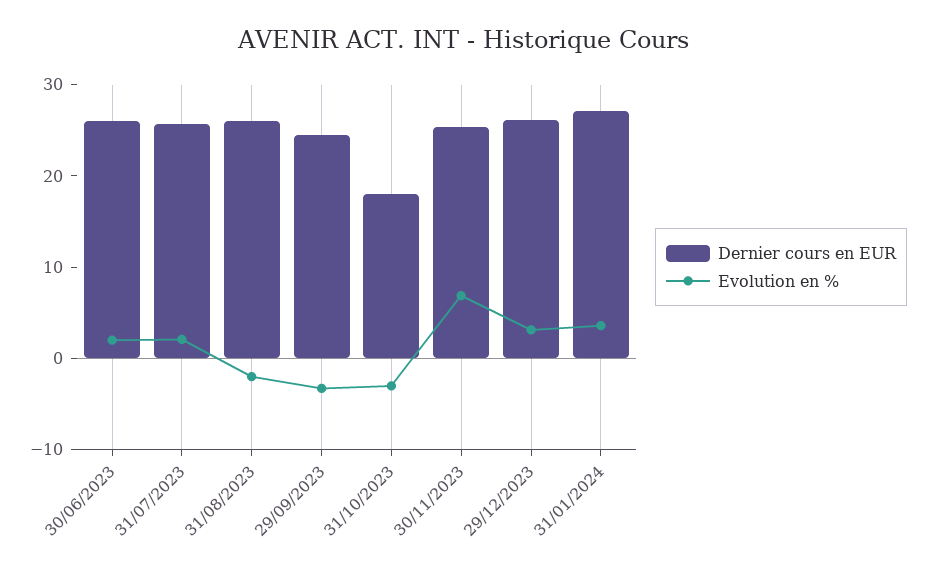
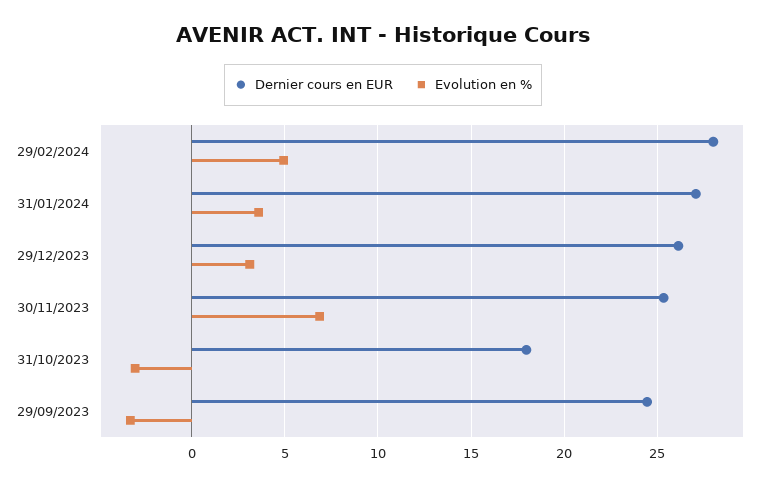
Dernier cours en EUR, 30/06/2023: 26 -> none
Evolution en %, 30/06/2023: 2 -> none
Dernier cours en EUR, 31/07/2023: 26 -> none
Evolution en %, 31/07/2023: 2 -> none
Dernier cours en EUR, 31/08/2023: 26 -> none
Evolution en %, 31/08/2023: -2 -> none
Dernier cours en EUR, 29/02/2024: none -> 28
Evolution en %, 29/02/2024: none -> 5

